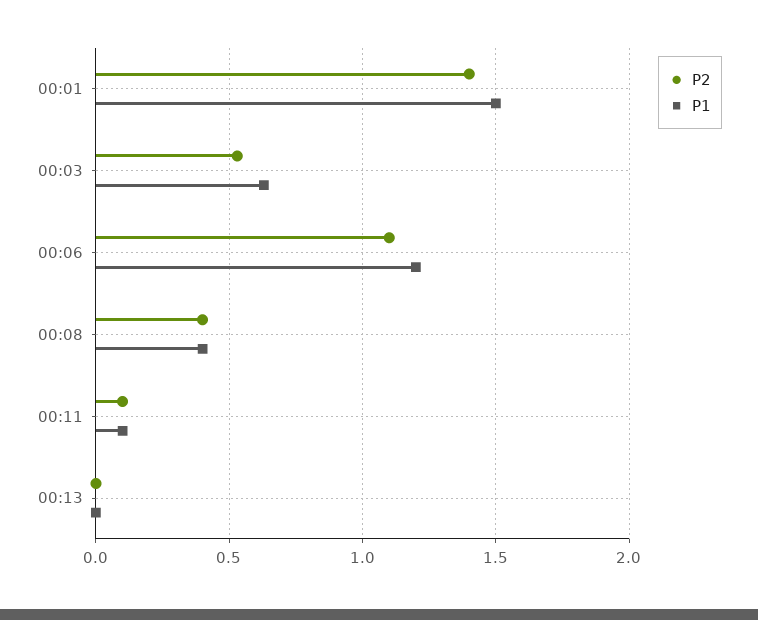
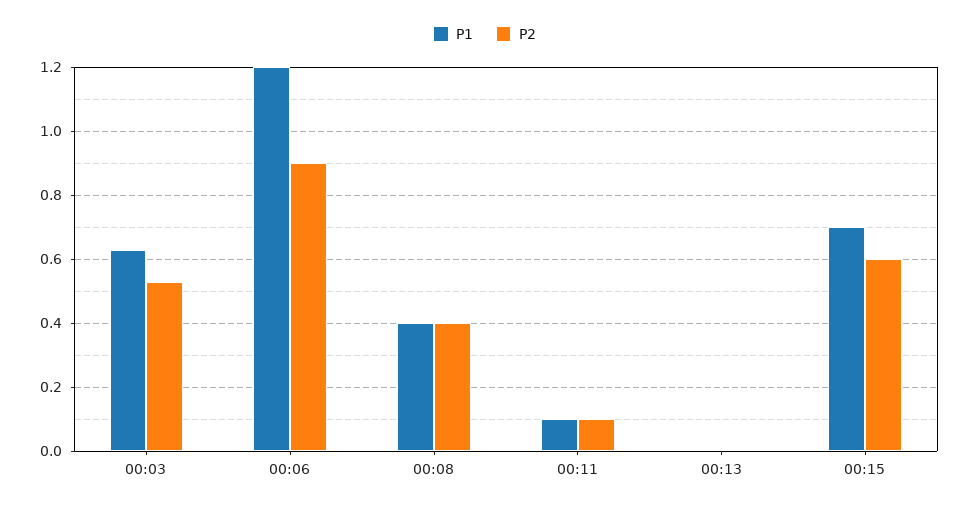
P2, 00:01: 1.4 -> none
P1, 00:01: 1.5 -> none
P2, 00:06: 1.1 -> 0.9
P1, 00:15: none -> 0.7
P2, 00:15: none -> 0.6

